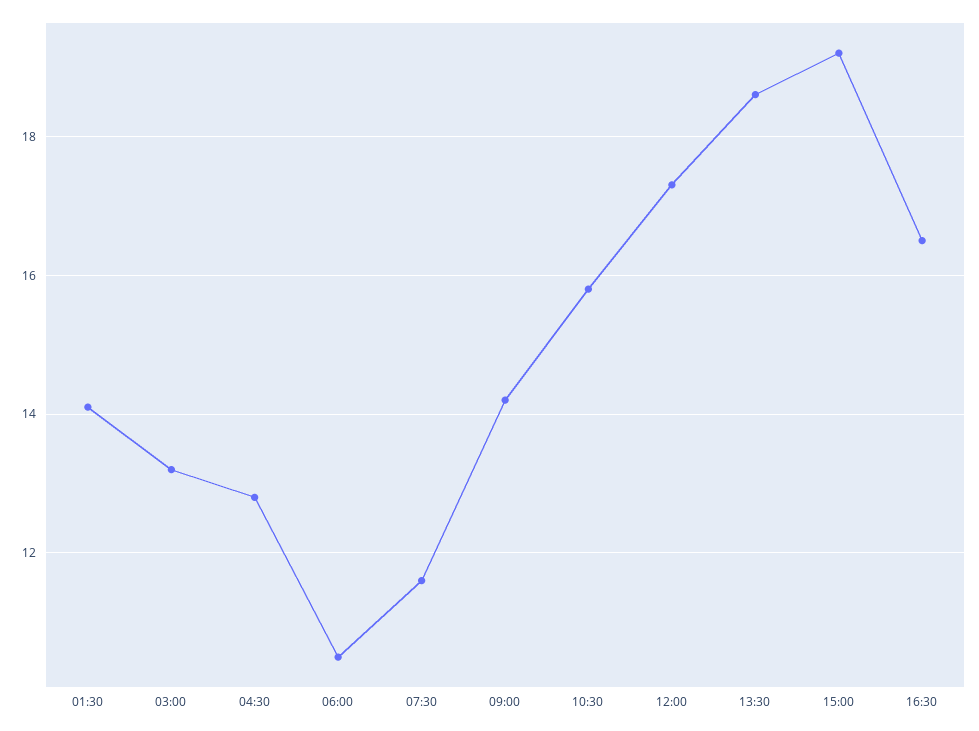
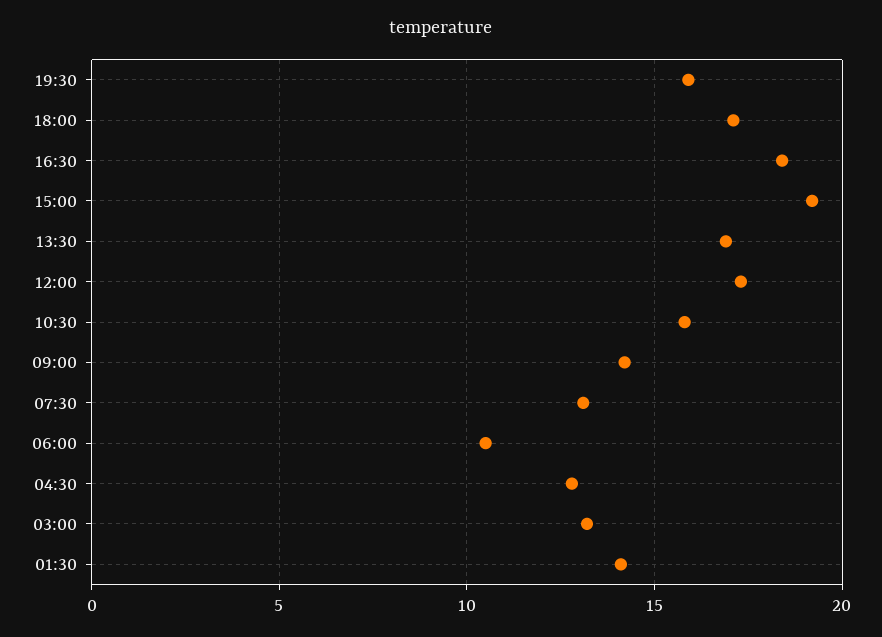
07:30: 11.5 -> 13
13:30: 18.5 -> 17
16:30: 16.5 -> 18.5
19:30: none -> 16
18:00: none -> 17

